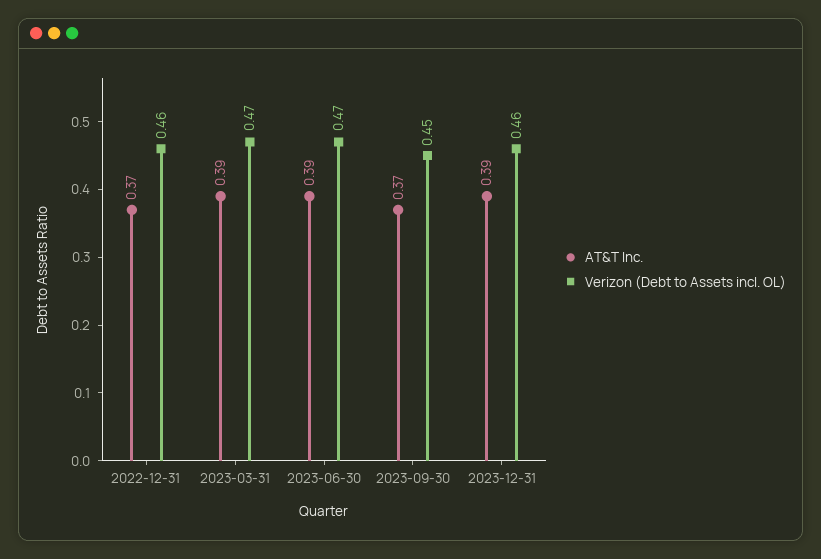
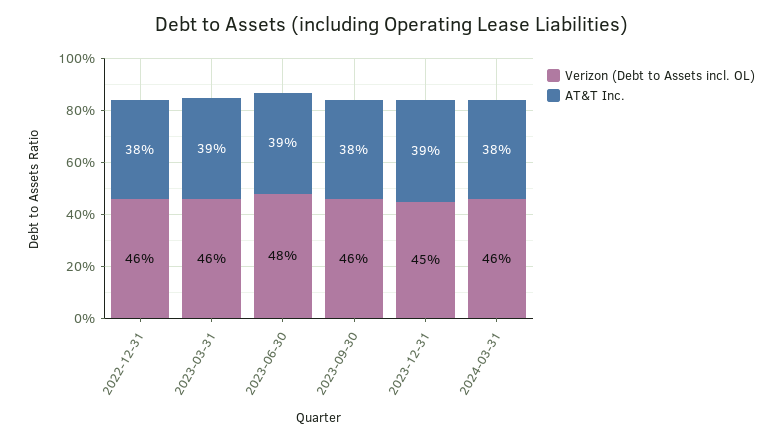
AT&T Inc., 2022-12-31: 0.37 -> 0.38
Verizon (Debt to Assets incl. OL), 2023-03-31: 0.47 -> 0.46
Verizon (Debt to Assets incl. OL), 2023-06-30: 0.47 -> 0.48
AT&T Inc., 2023-09-30: 0.37 -> 0.38
Verizon (Debt to Assets incl. OL), 2023-09-30: 0.45 -> 0.46
Verizon (Debt to Assets incl. OL), 2023-12-31: 0.46 -> 0.45
Verizon (Debt to Assets incl. OL), 2024-03-31: none -> 0.46
AT&T Inc., 2024-03-31: none -> 0.38

